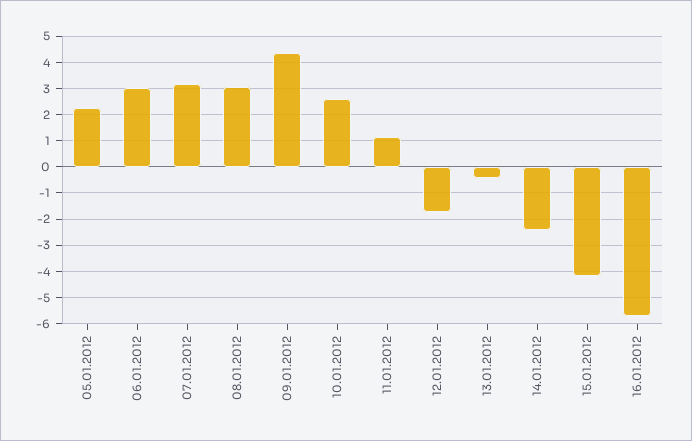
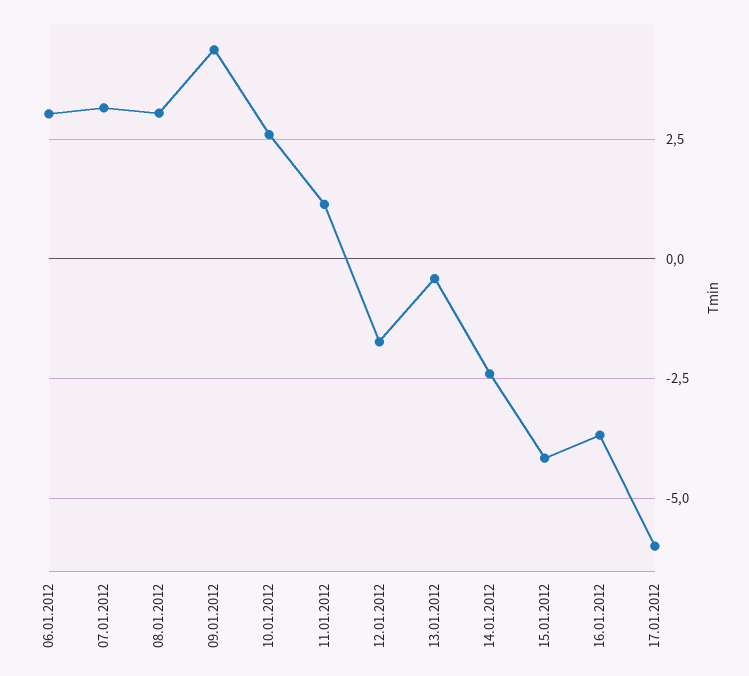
05.01.2012: 2.25 -> none
16.01.2012: -5.75 -> -3.75
17.01.2012: none -> -6

